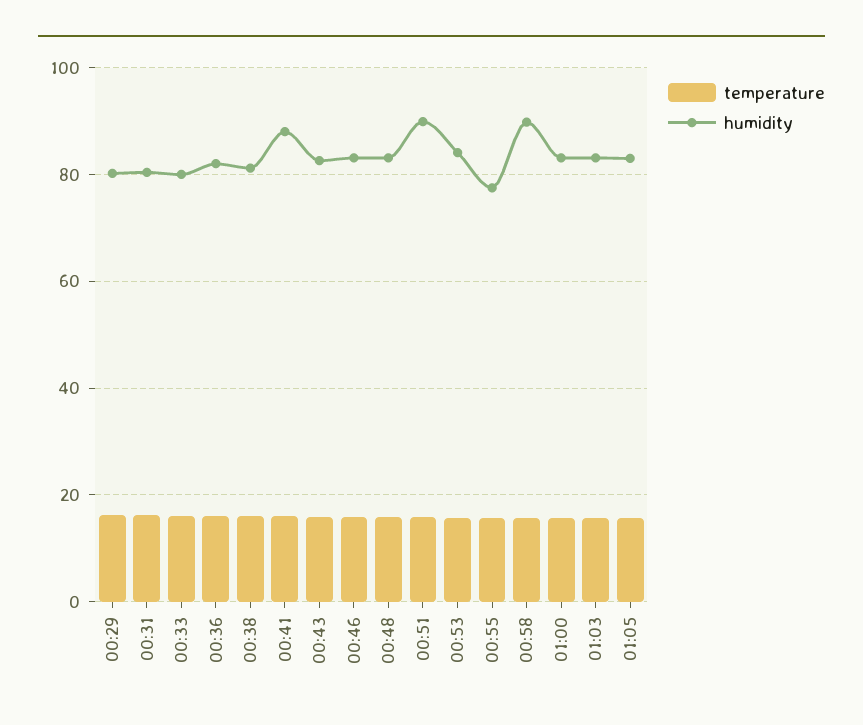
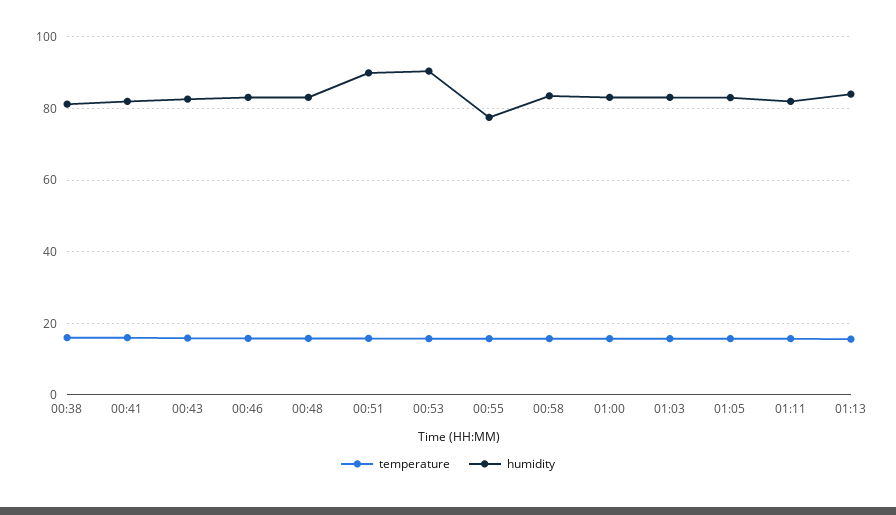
temperature, 00:29: 16 -> none
humidity, 00:29: 80 -> none
temperature, 00:31: 16 -> none
humidity, 00:31: 80 -> none
temperature, 00:33: 16 -> none
humidity, 00:33: 80 -> none
temperature, 00:36: 16 -> none
humidity, 00:36: 82 -> none
humidity, 00:41: 88 -> 82
humidity, 00:53: 84 -> 90
humidity, 00:58: 90 -> 84
temperature, 01:11: none -> 16
humidity, 01:11: none -> 82
temperature, 01:13: none -> 16
humidity, 01:13: none -> 84

